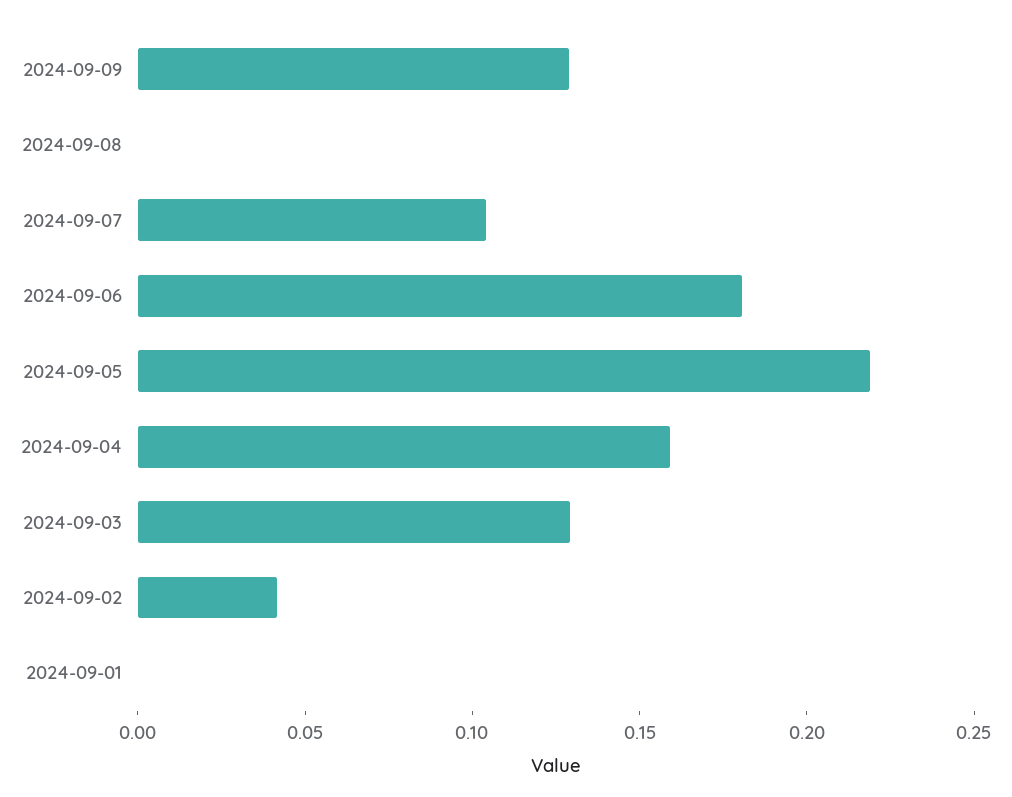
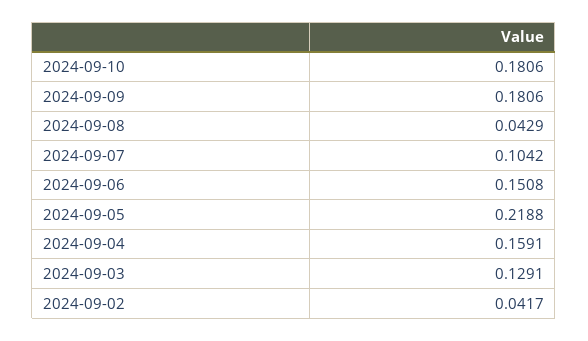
2024-09-09: 0.13 -> 0.1806
2024-09-08: 0 -> 0.0429
2024-09-06: 0.18 -> 0.1508
2024-09-01: 0 -> none
2024-09-10: none -> 0.1806

